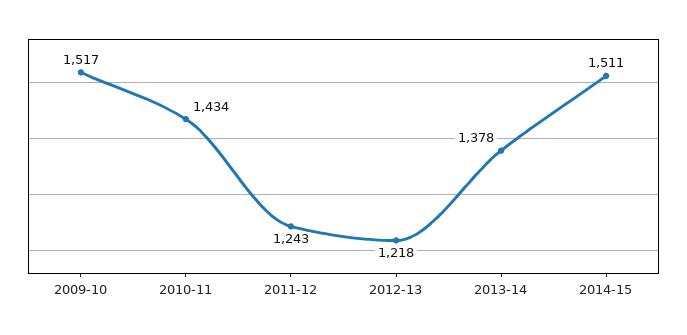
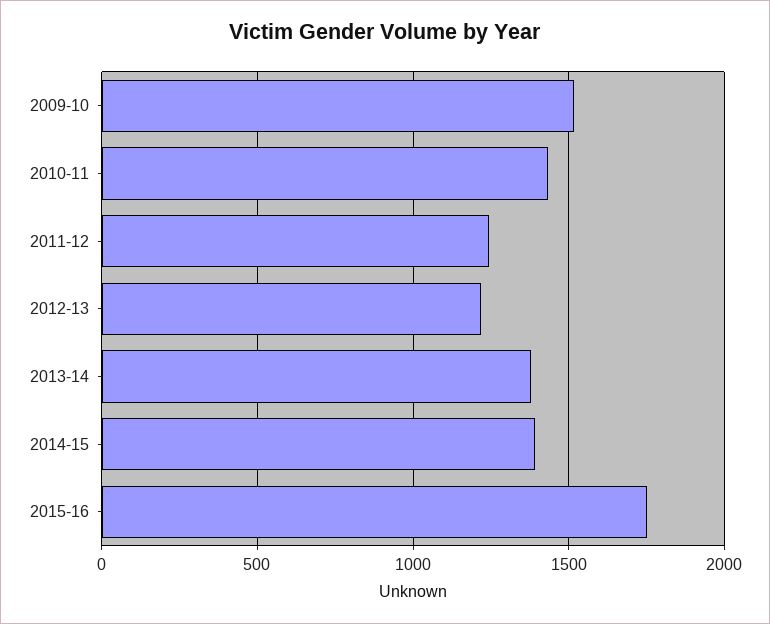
2014-15: 1511 -> 1400
2015-16: none -> 1750

